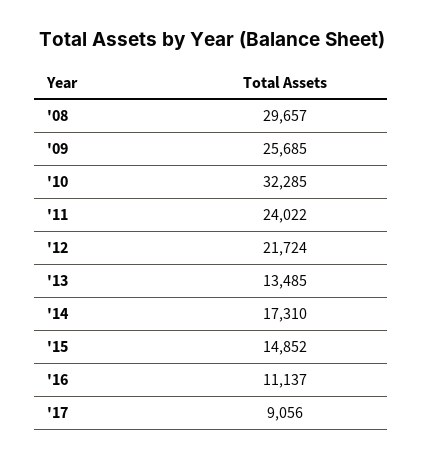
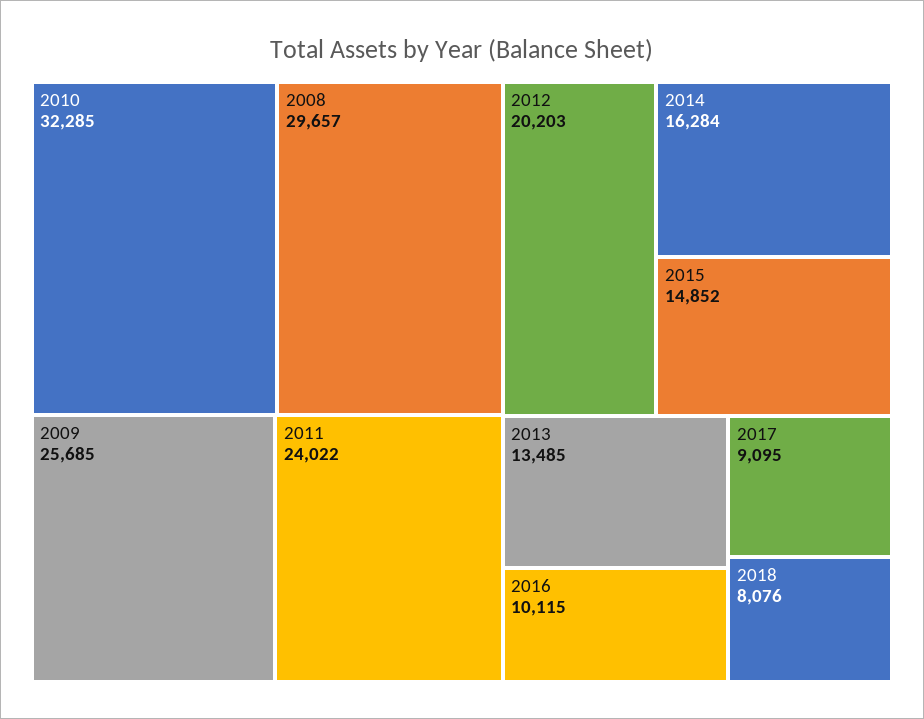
'12: 21724 -> 20203
'14: 17310 -> 16284
'16: 11137 -> 10115
'17: 9056 -> 9095
2018: none -> 8076

